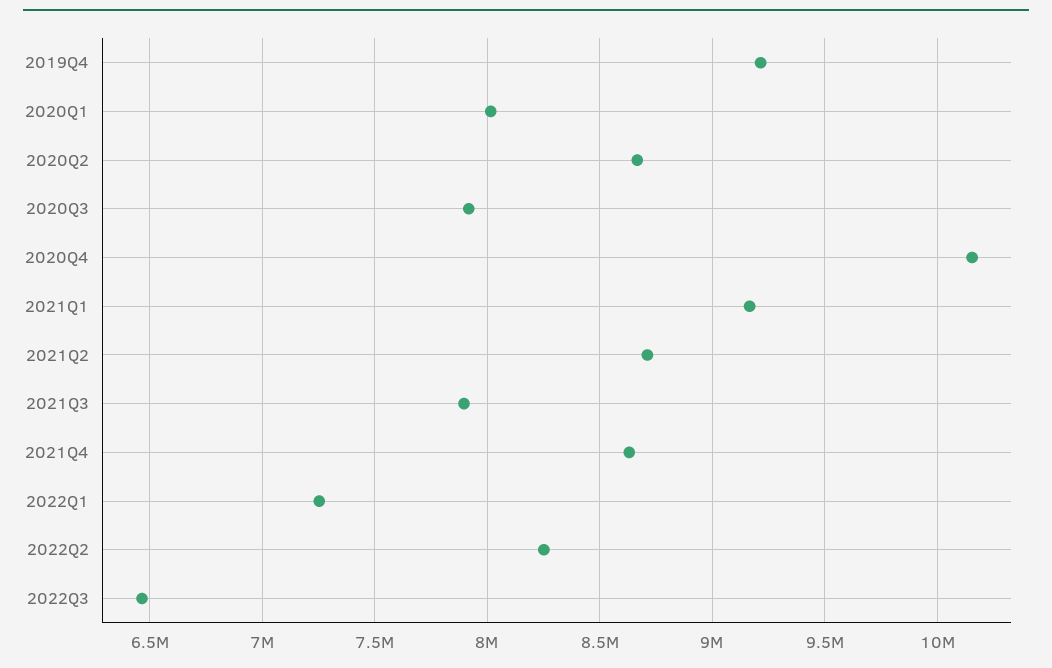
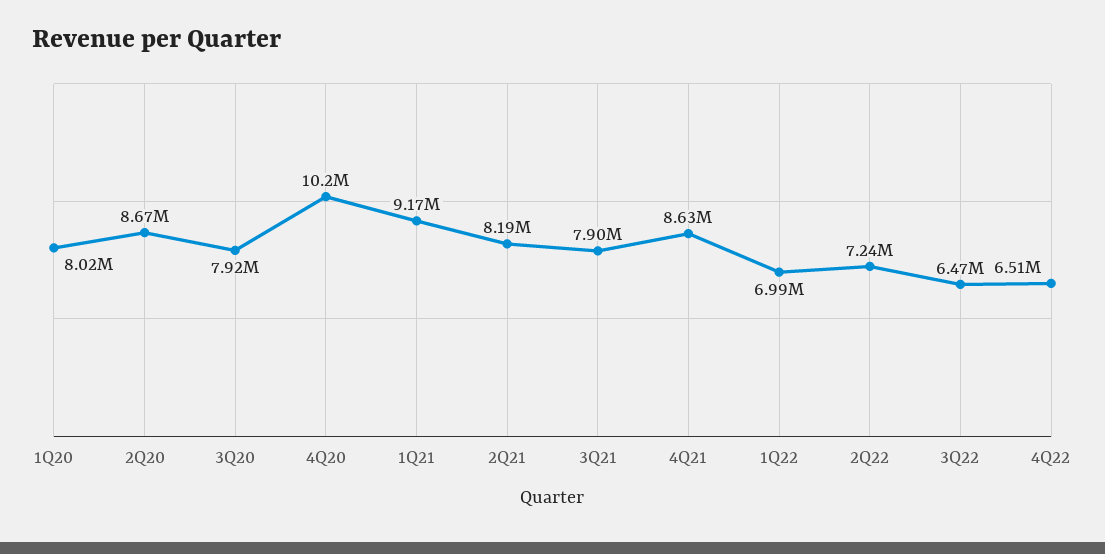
2019Q4: 9200000 -> none
2021Q2: 8700000 -> 8190000
2022Q1: 7250000 -> 6990000
2022Q2: 8250000 -> 7240000
4Q22: none -> 6510000

